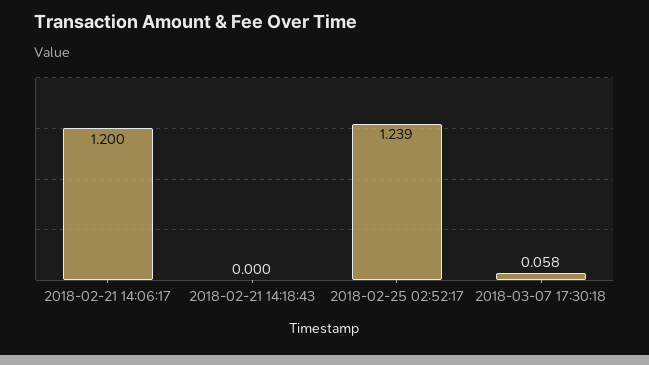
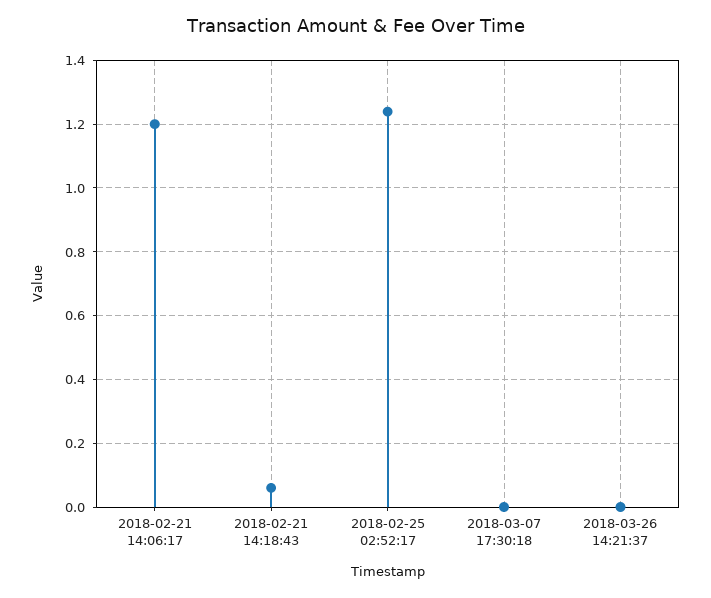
2018-02-21 14:18:43: 0 -> 0.06
2018-03-07 17:30:18: 0.058 -> 0
2018-03-26 14:21:37: none -> 0

